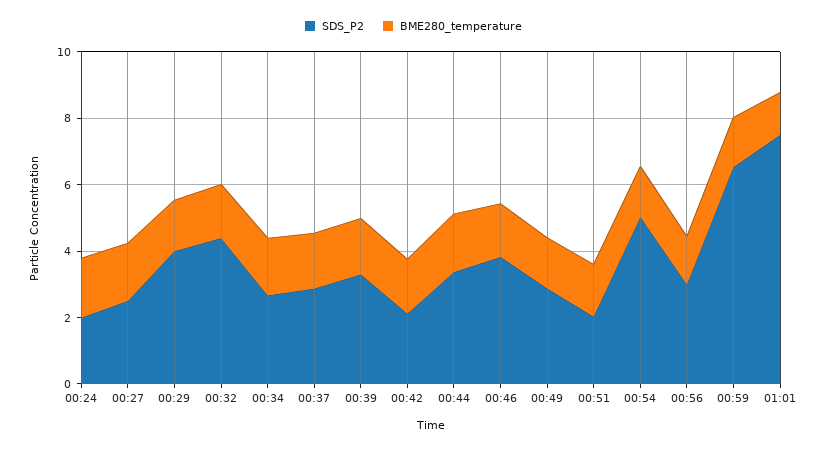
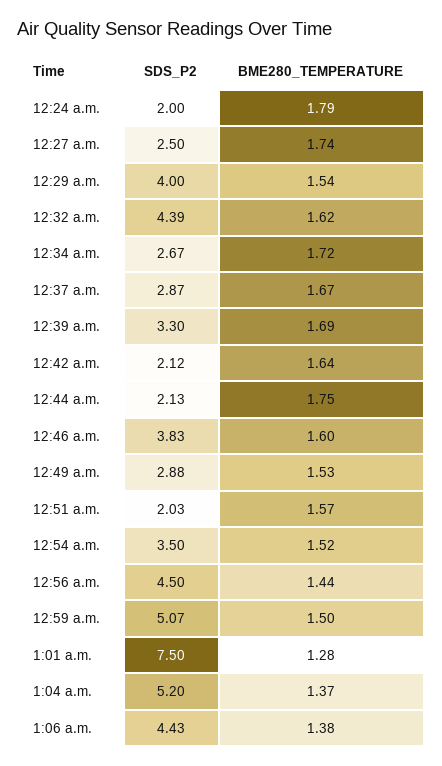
SDS_P2, 00:44: 3.5 -> 2.13
SDS_P2, 00:54: 5 -> 3.5
SDS_P2, 00:56: 3 -> 4.5
SDS_P2, 00:59: 6.5 -> 5.07
SDS_P2, 1:04 a.m.: none -> 5.2
BME280_temperature, 1:04 a.m.: none -> 1.37
SDS_P2, 1:06 a.m.: none -> 4.43
BME280_temperature, 1:06 a.m.: none -> 1.38

